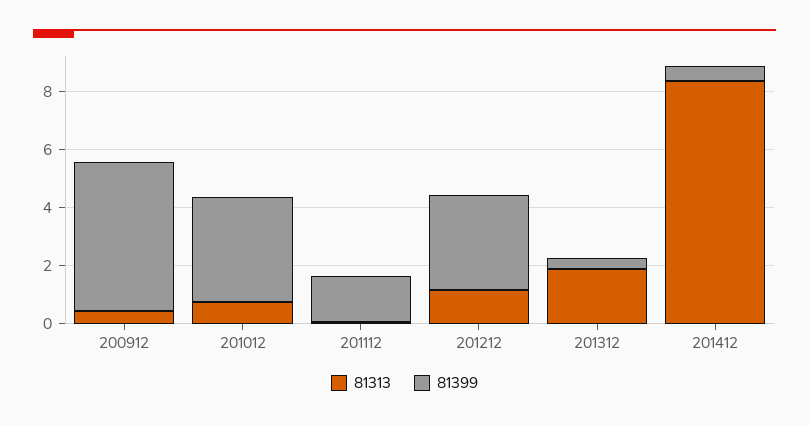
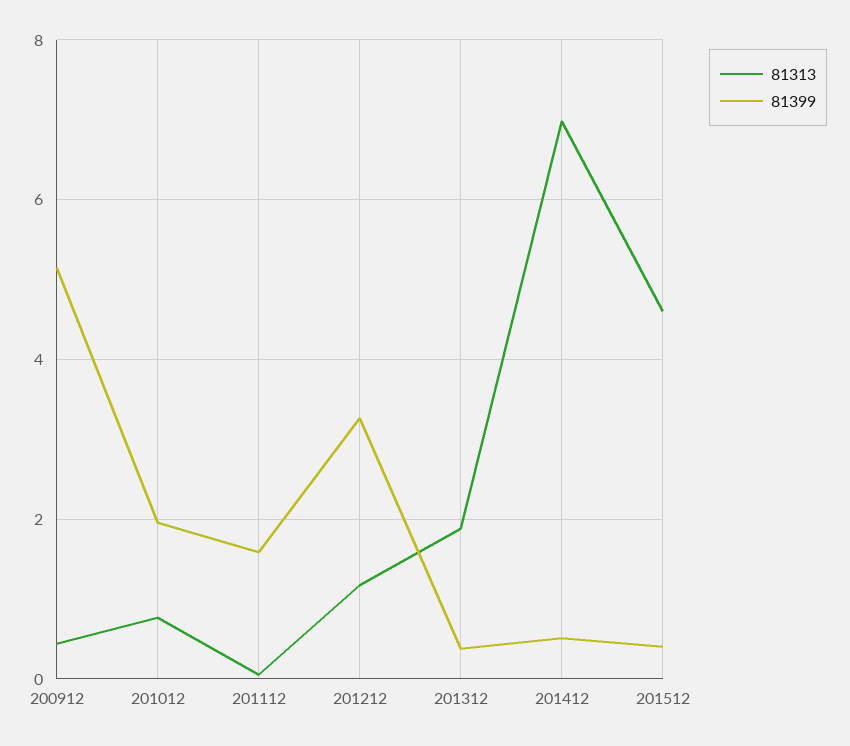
81399, 201012: 3.5 -> 2
81313, 201412: 8.5 -> 7
81313, 201512: none -> 4.6
81399, 201512: none -> 0.4

